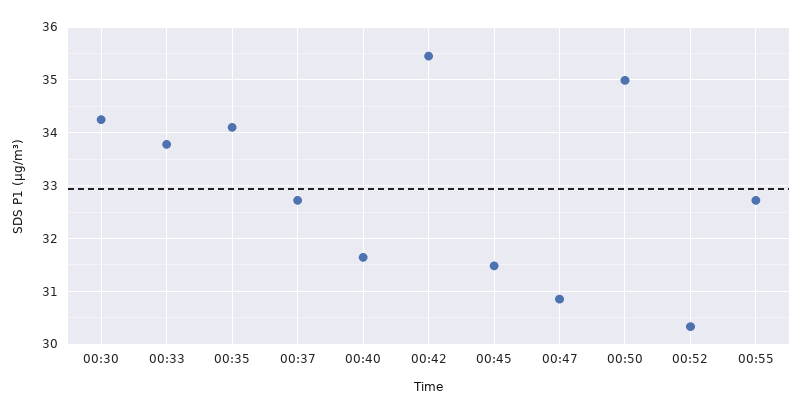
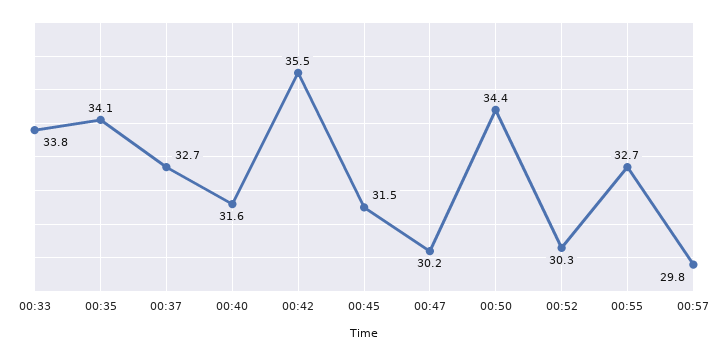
00:30: 34.2 -> none
00:47: 30.8 -> 30.2
00:50: 35 -> 34.4
00:57: none -> 29.8

